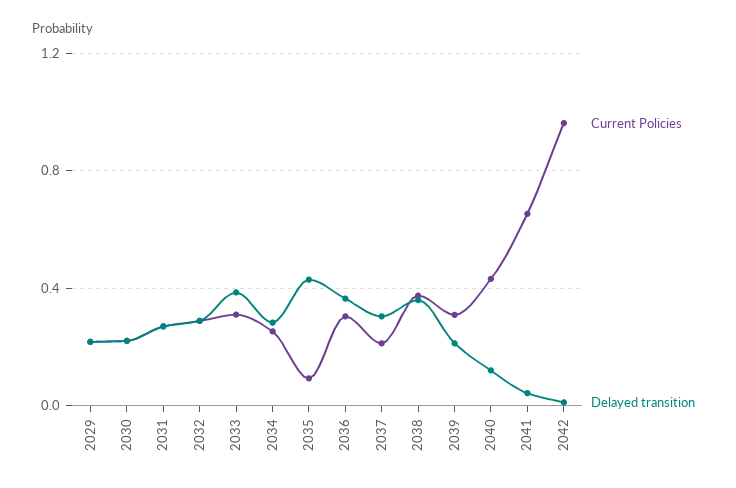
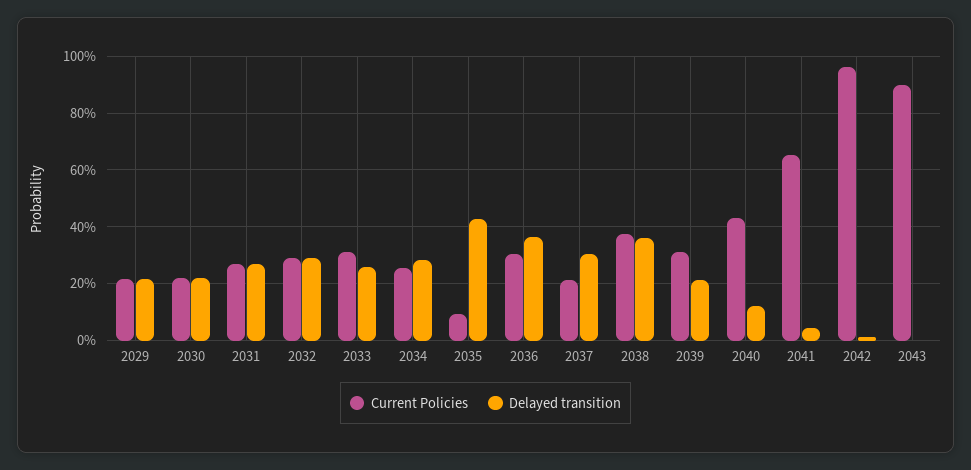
Delayed transition, 2033: 0.4 -> 0.25
Current Policies, 2043: none -> 0.9
Delayed transition, 2043: none -> 0

